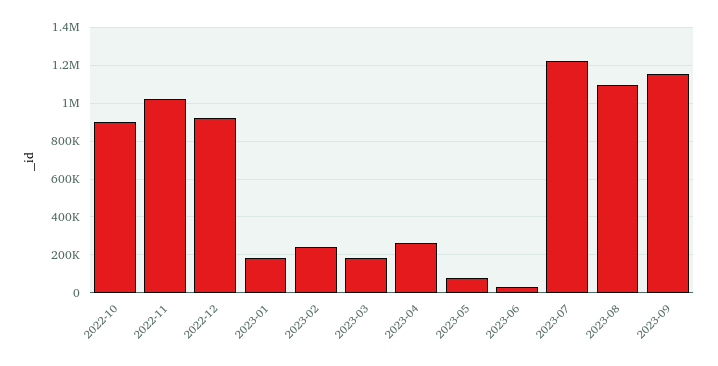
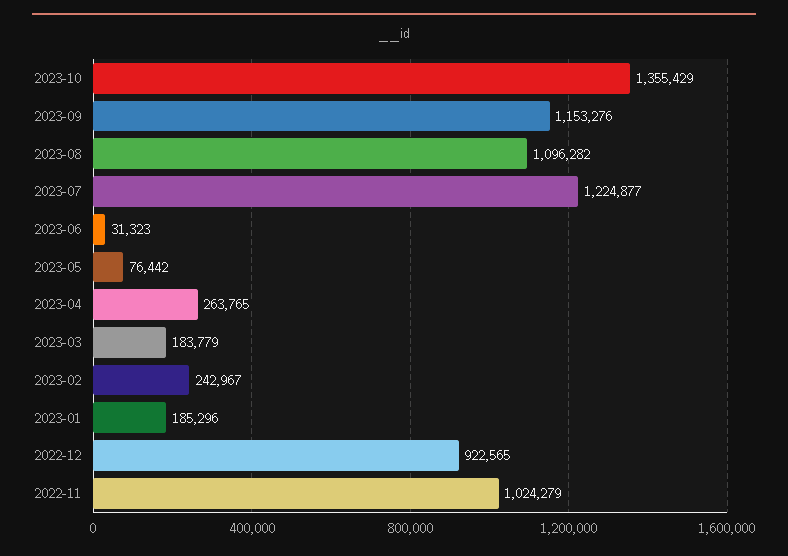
2022-10: 900000 -> none
2023-10: none -> 1355429

